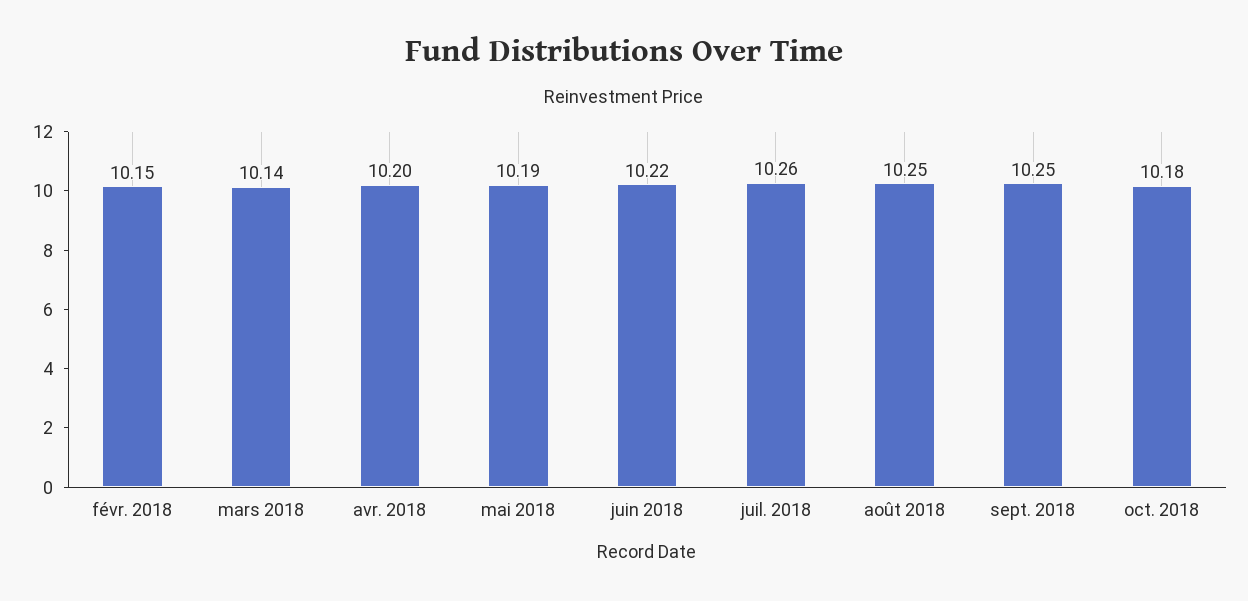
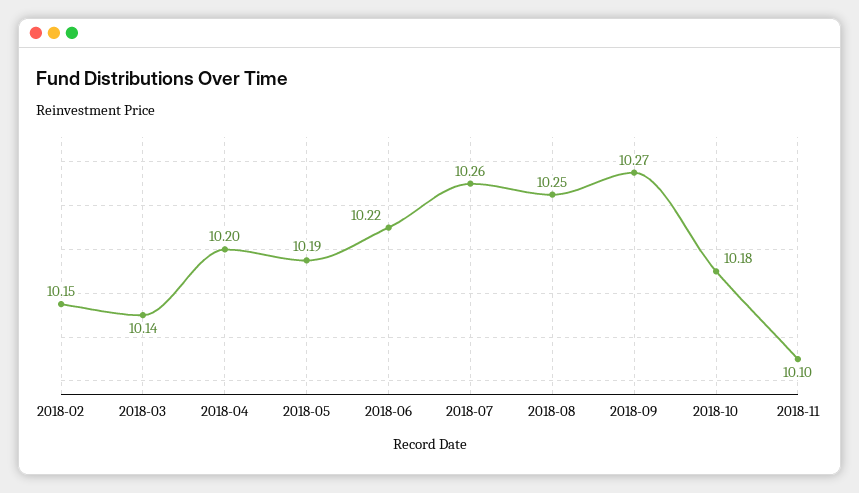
sept. 2018: 10.25 -> 10.27
2018-11: none -> 10.1

